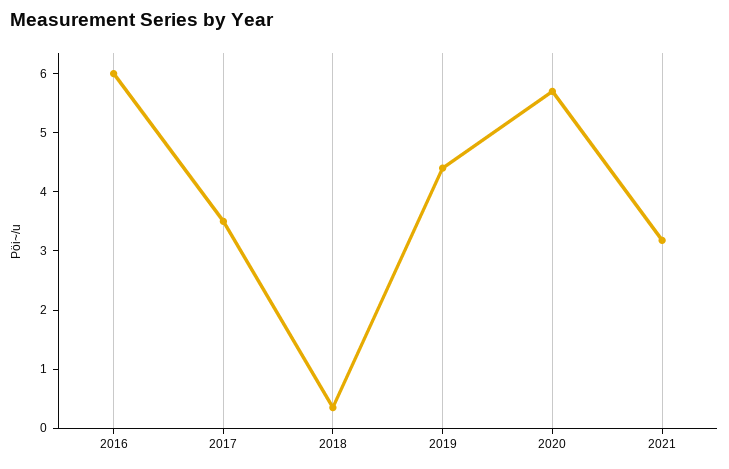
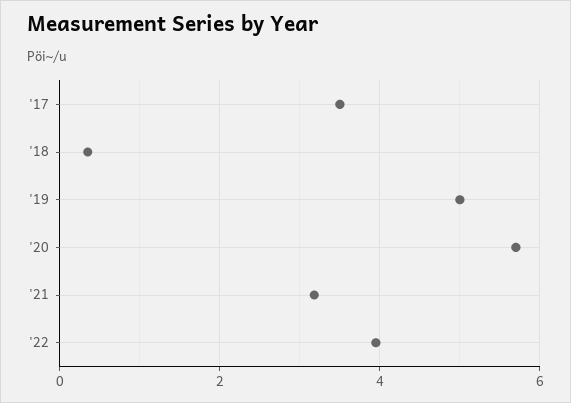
2016: 6 -> none
2019: 4.4 -> 5
'22: none -> 4

